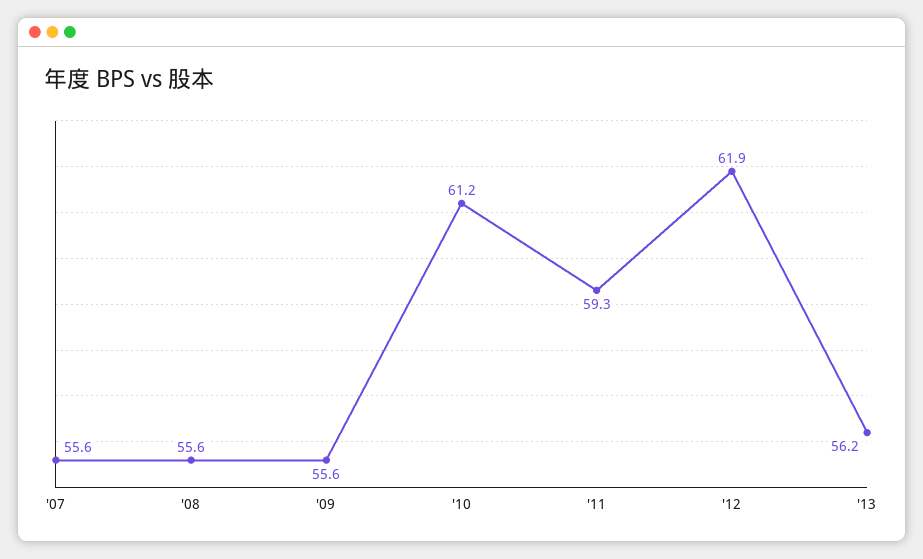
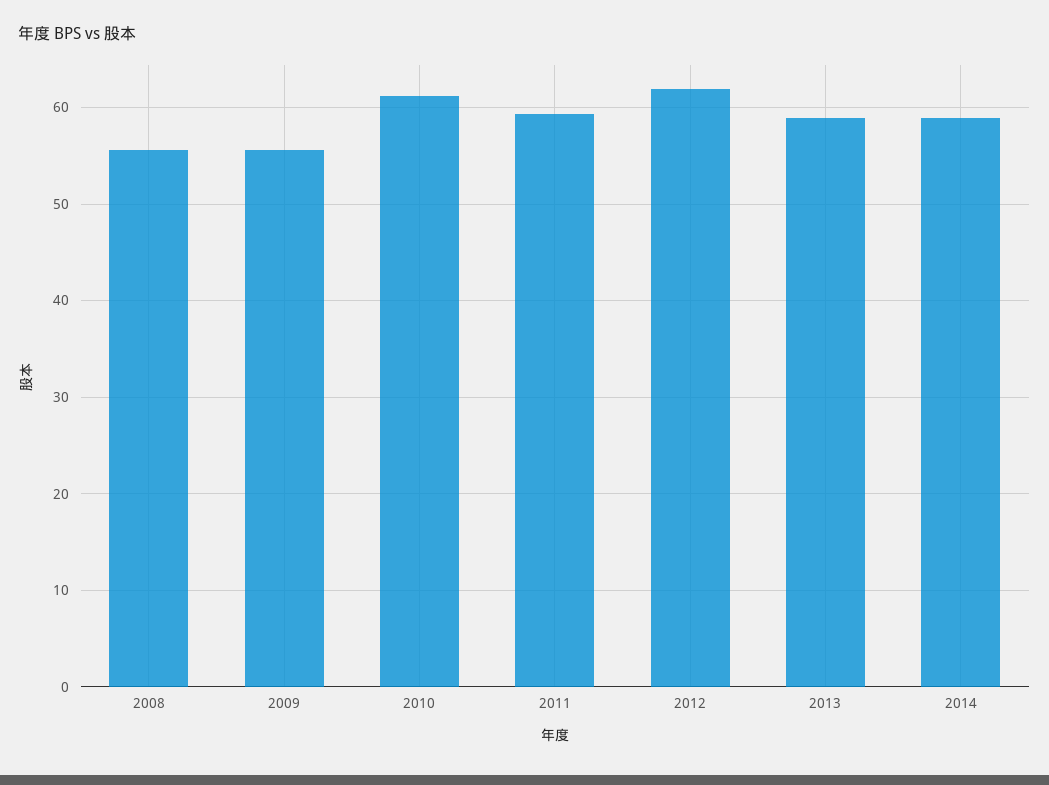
'07: 55.6 -> none
'13: 56.2 -> 59
2014: none -> 59

